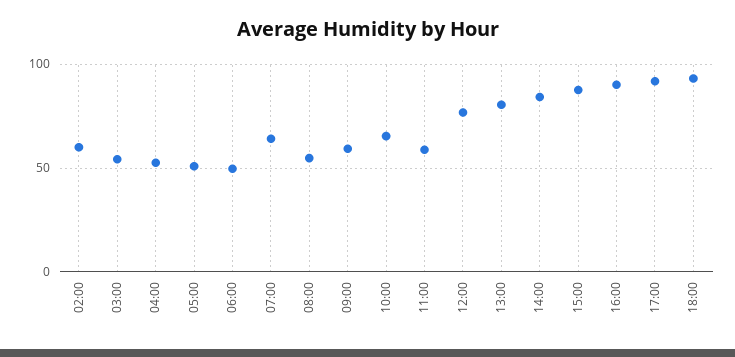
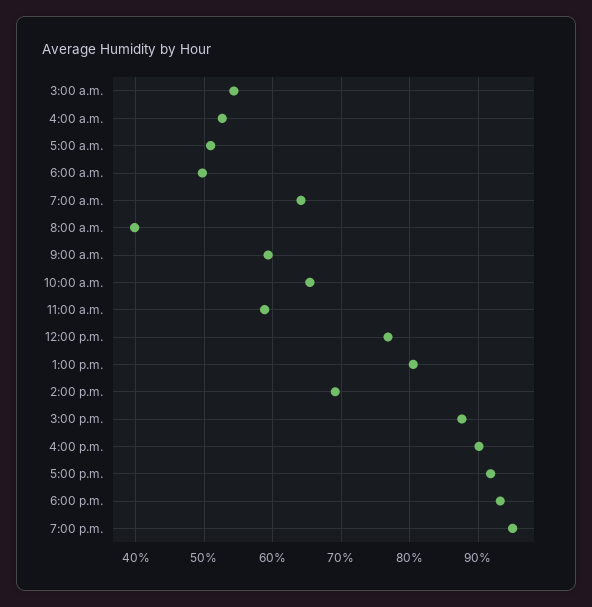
02:00: 60 -> none
08:00: 55 -> 40
14:00: 85 -> 69
7:00 p.m.: none -> 95

